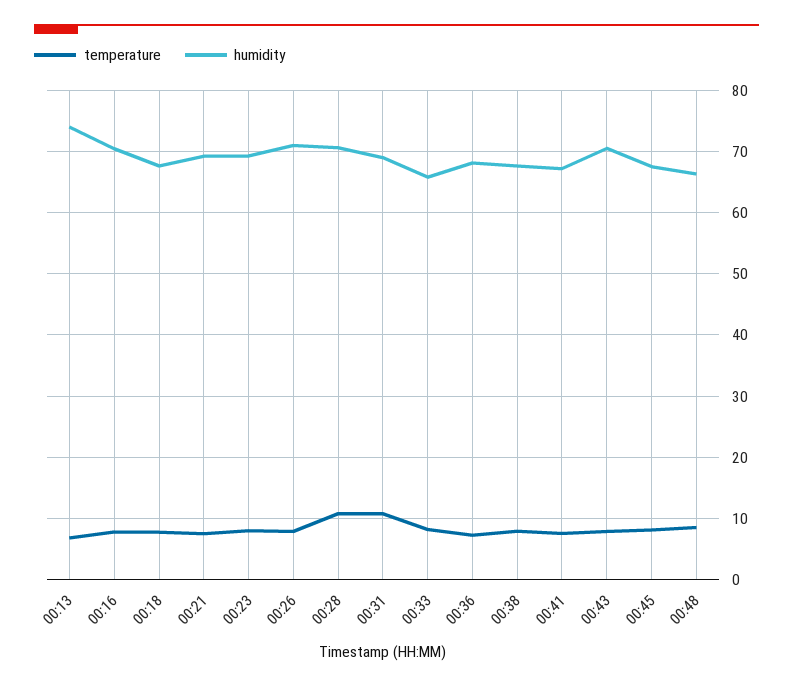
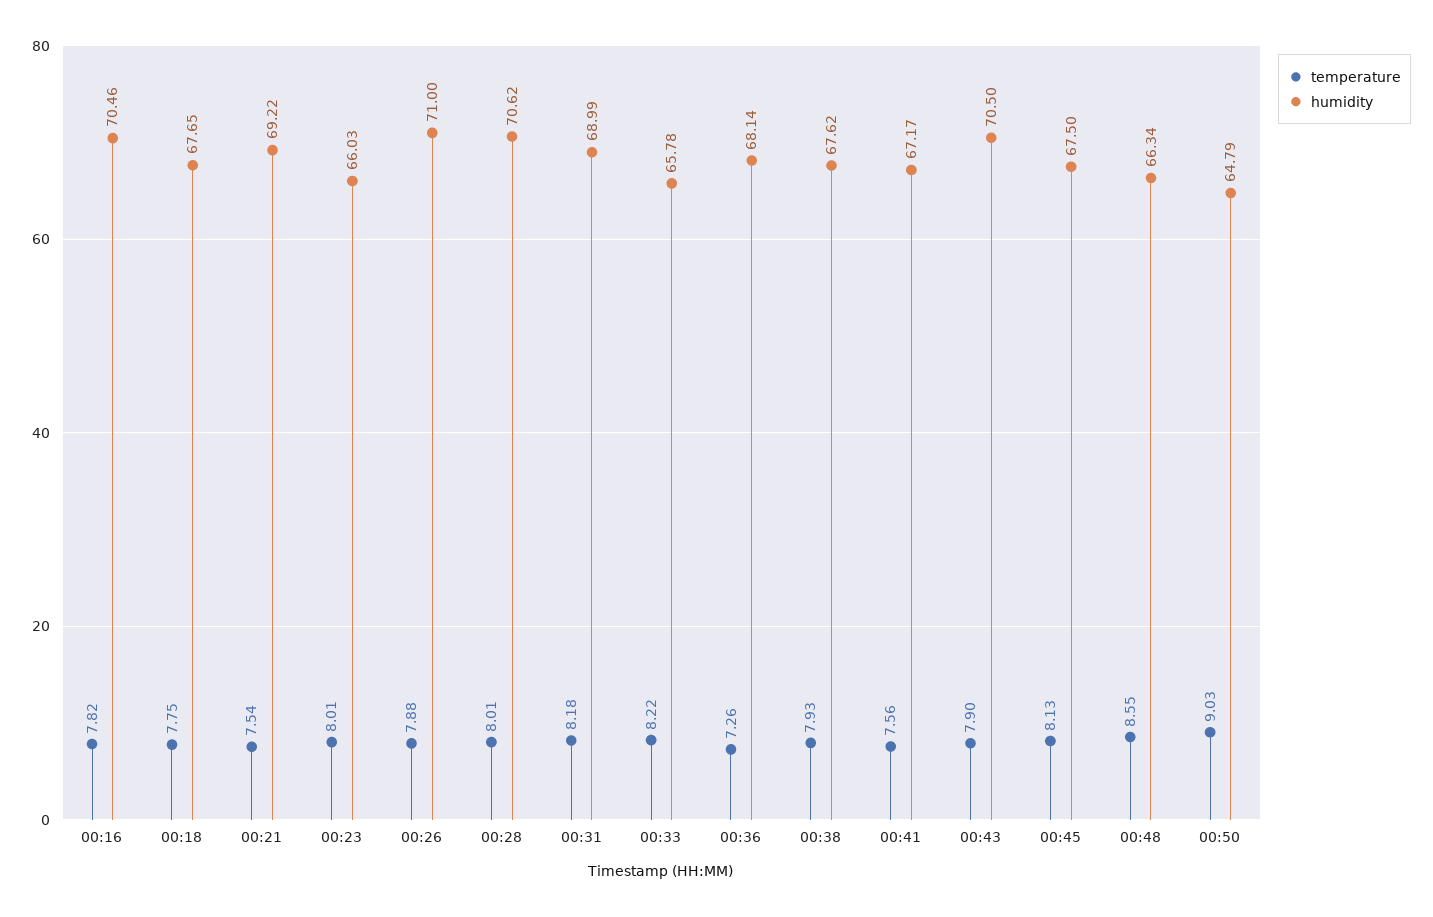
temperature, 00:13: 7 -> none
humidity, 00:13: 74 -> none
humidity, 00:23: 69 -> 66.03
temperature, 00:28: 11 -> 8.01
temperature, 00:31: 11 -> 8.18
temperature, 00:50: none -> 9.03
humidity, 00:50: none -> 64.79

